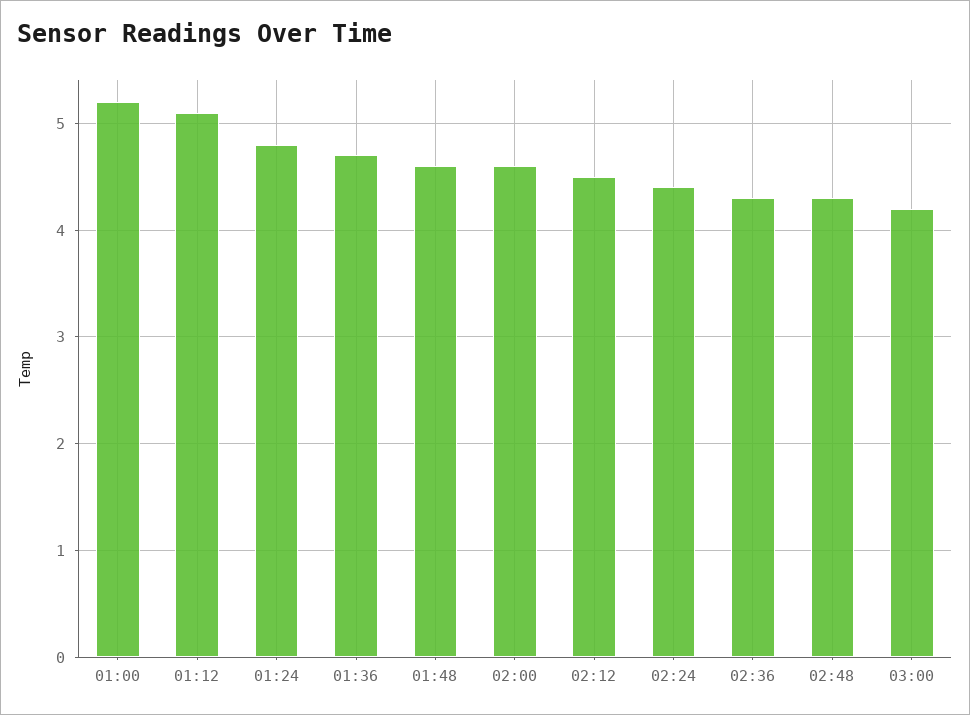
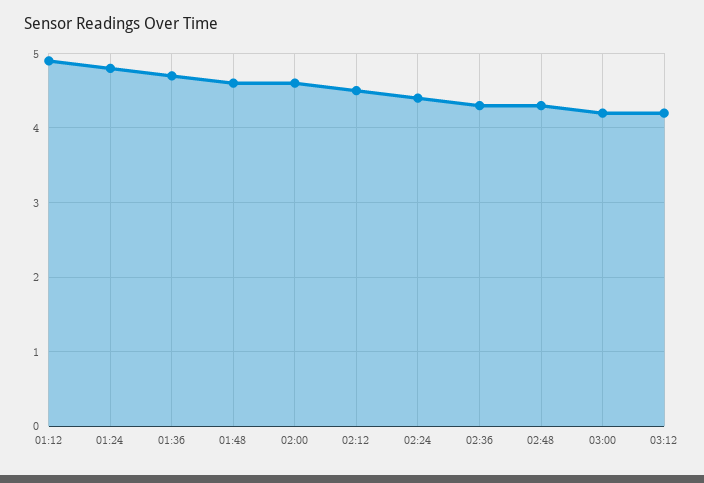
01:00: 5.2 -> none
01:12: 5.1 -> 4.9
03:12: none -> 4.2

